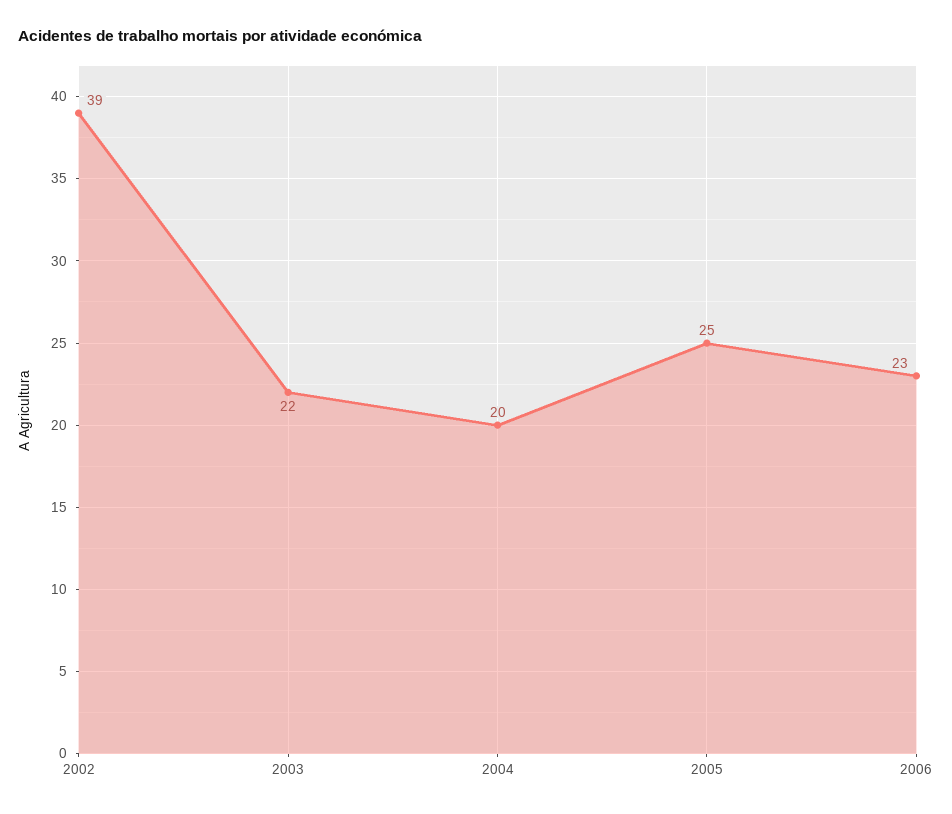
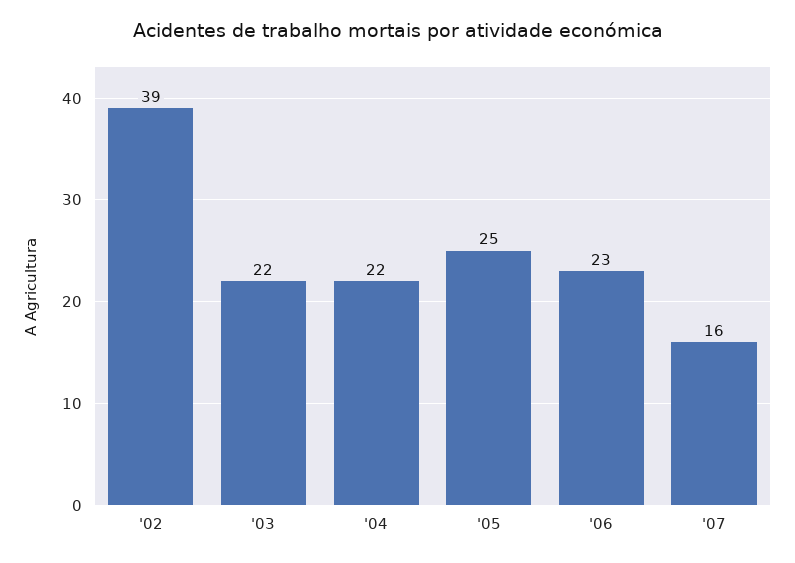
2004: 20 -> 22
'07: none -> 16

